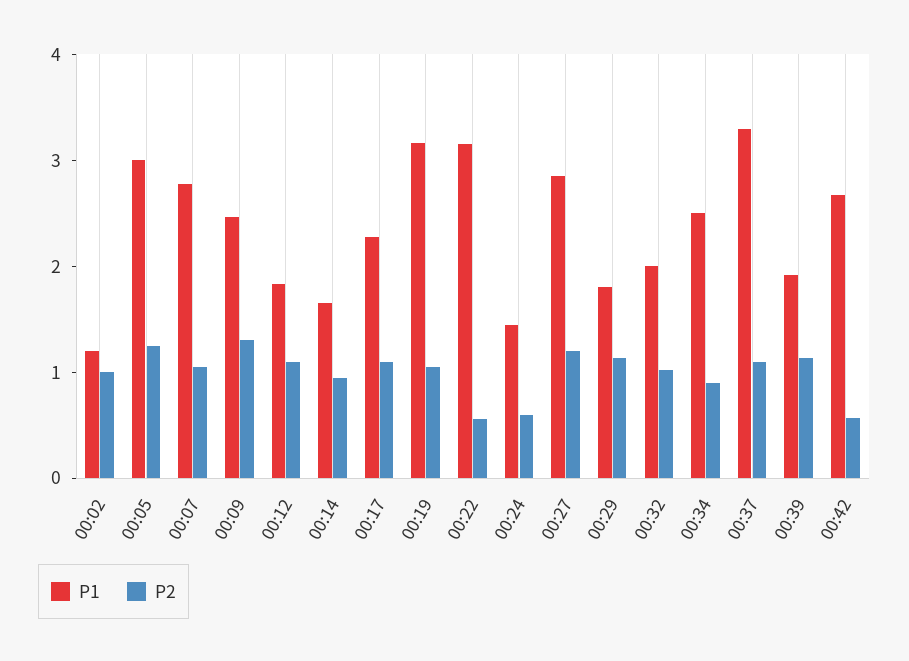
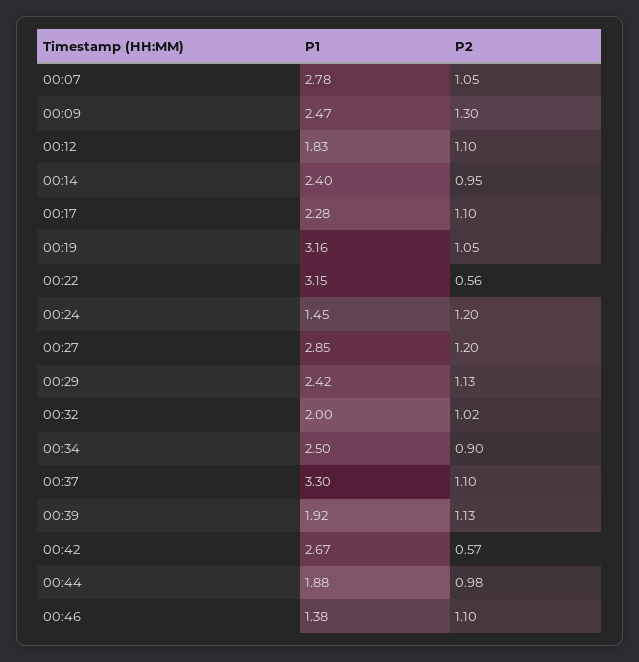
P1, 00:02: 1.2 -> none
P2, 00:02: 1 -> none
P1, 00:05: 3 -> none
P2, 00:05: 1.2 -> none
P1, 00:14: 1.6 -> 2.4
P2, 00:24: 0.6 -> 1.2
P1, 00:29: 1.8 -> 2.42
P1, 00:44: none -> 1.88
P2, 00:44: none -> 0.98
P1, 00:46: none -> 1.38
P2, 00:46: none -> 1.1

